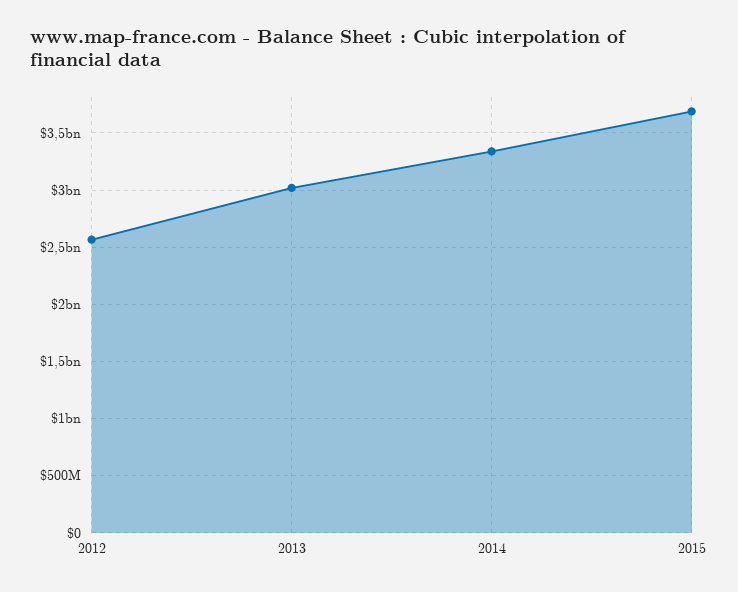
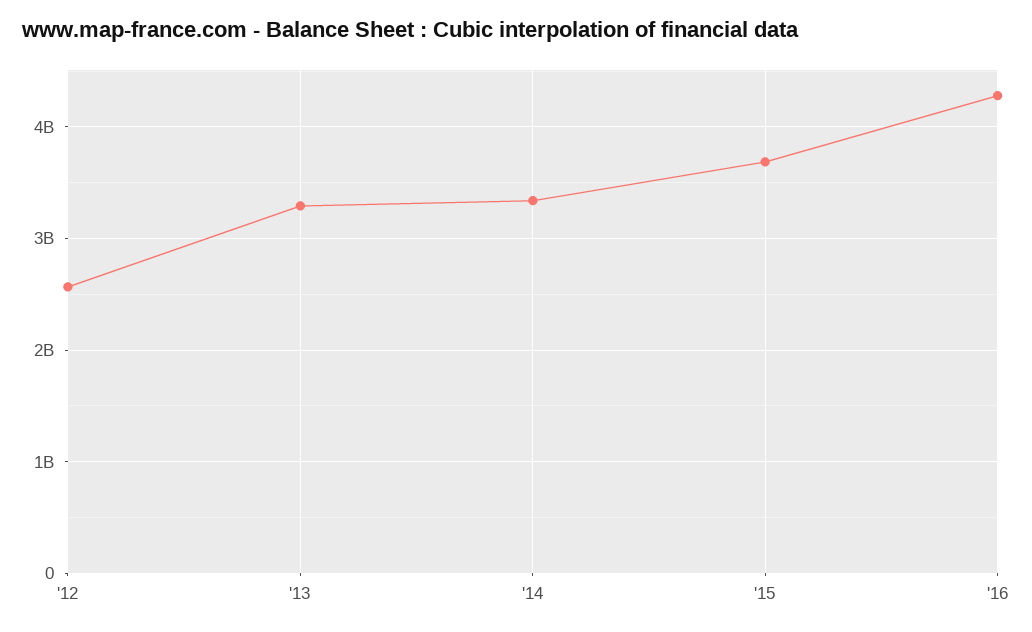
2013: 3000000000 -> 3300000000
'16: none -> 4300000000

